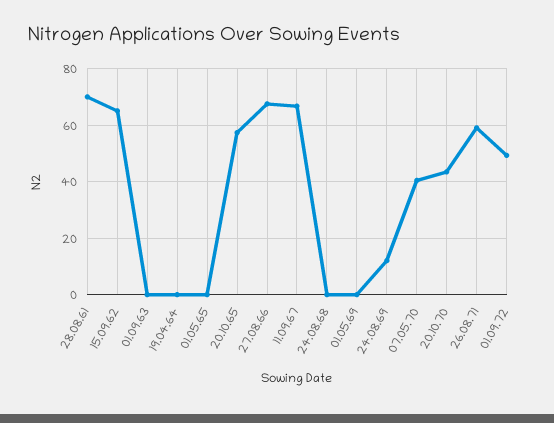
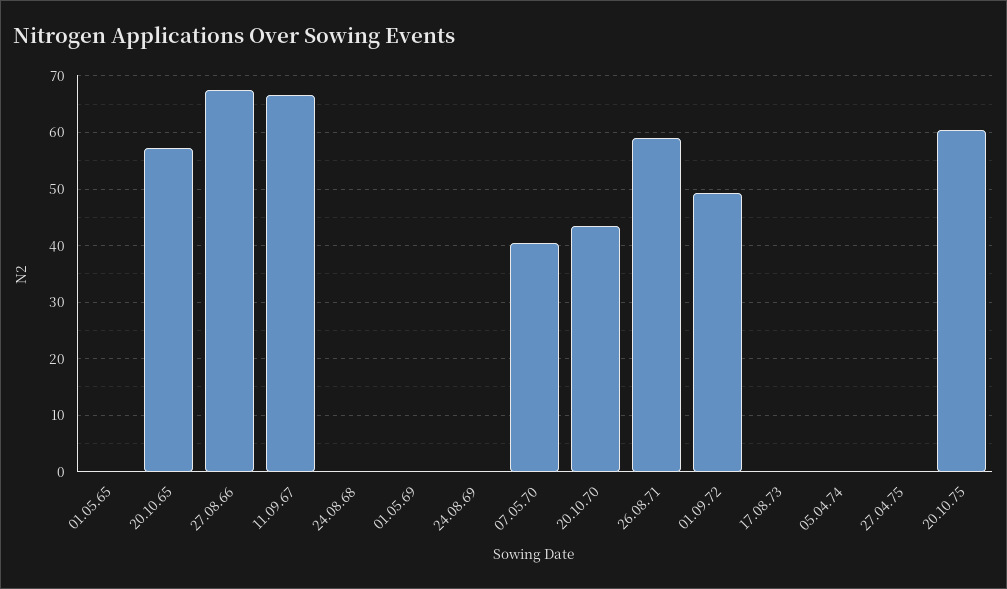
28.08.61: 70 -> none
15.09.62: 65 -> none
01.09.63: 0 -> none
19.04.64: 0 -> none
24.08.69: 12.5 -> 0
17.08.73: none -> 0
05.04.74: none -> 0
27.04.75: none -> 0
20.10.75: none -> 60

